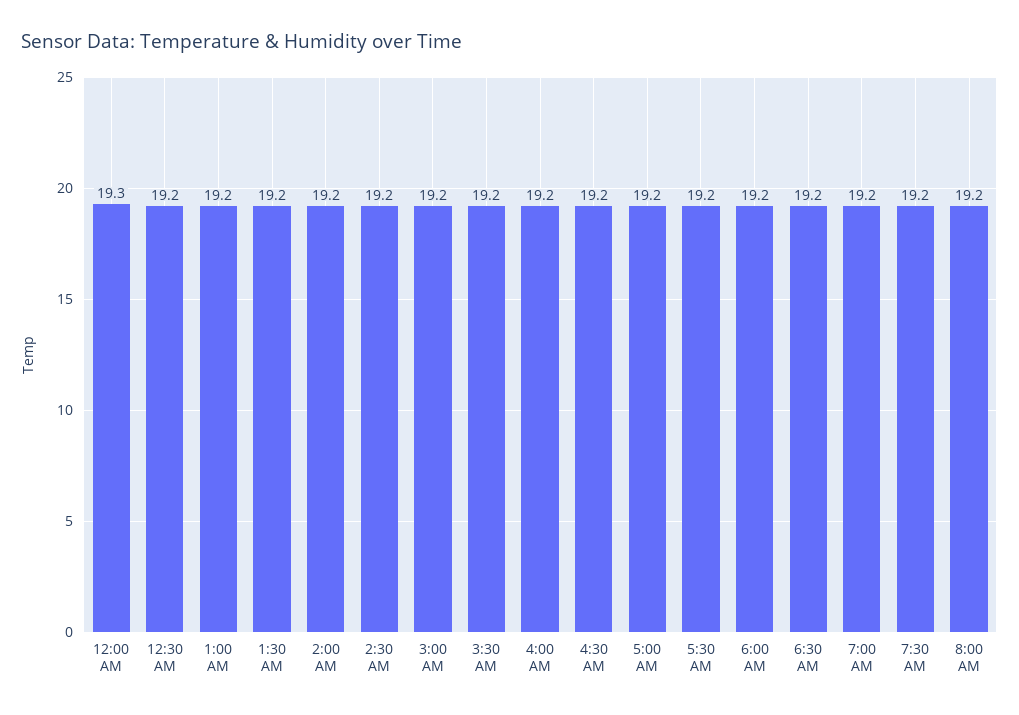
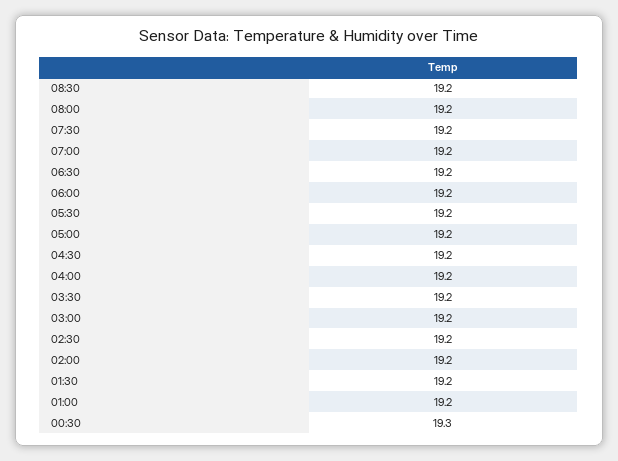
12:00 AM: 19.3 -> none
12:30 AM: 19.2 -> 19.3
08:30: none -> 19.2

